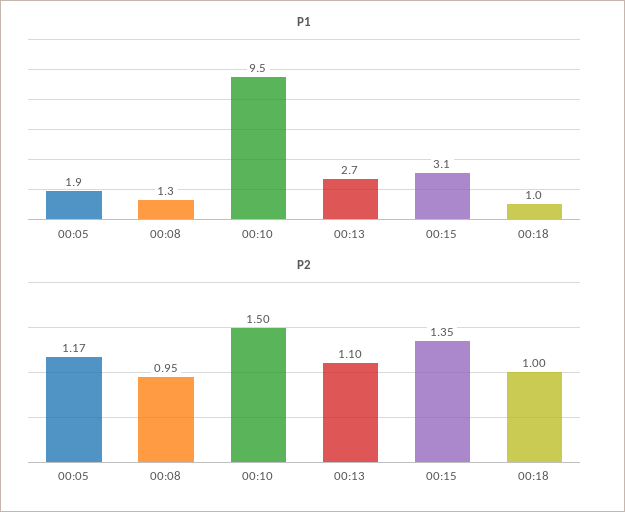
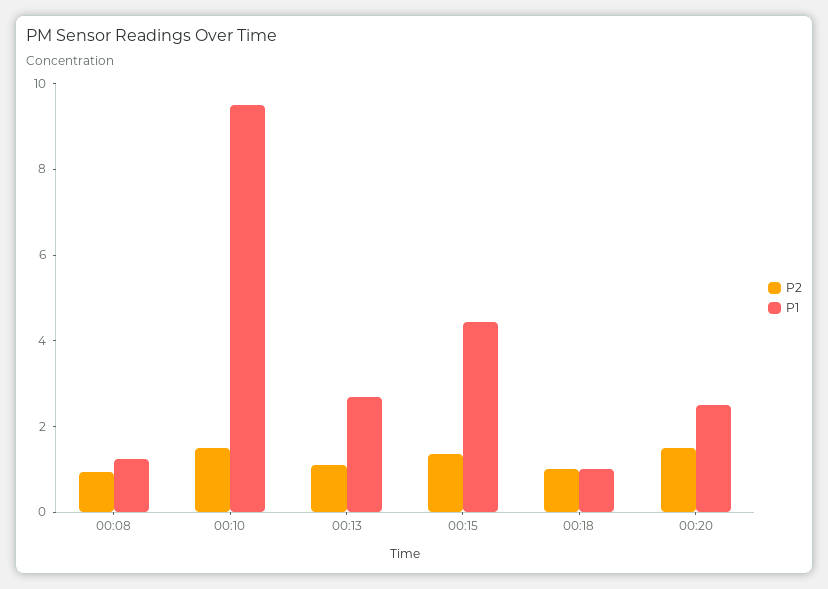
P1, 00:05: 1.9 -> none
P1, 00:15: 3.1 -> 4.5
P2, 00:05: 1.17 -> none
P2, 00:20: none -> 1.5
P1, 00:20: none -> 2.5

